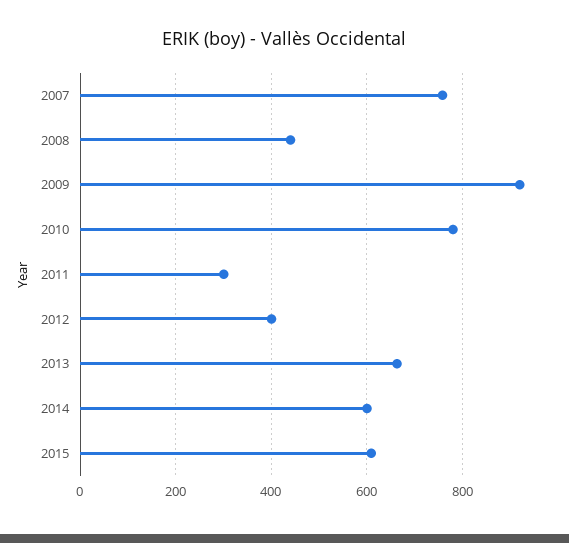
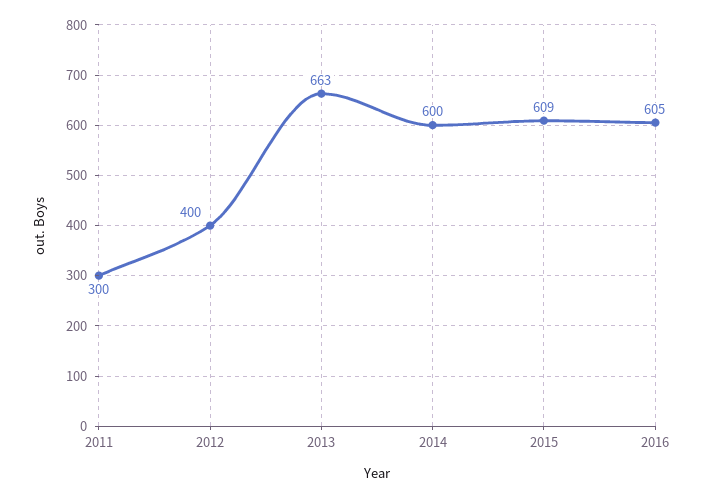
2007: 760 -> none
2008: 440 -> none
2009: 920 -> none
2010: 780 -> none
2016: none -> 605

